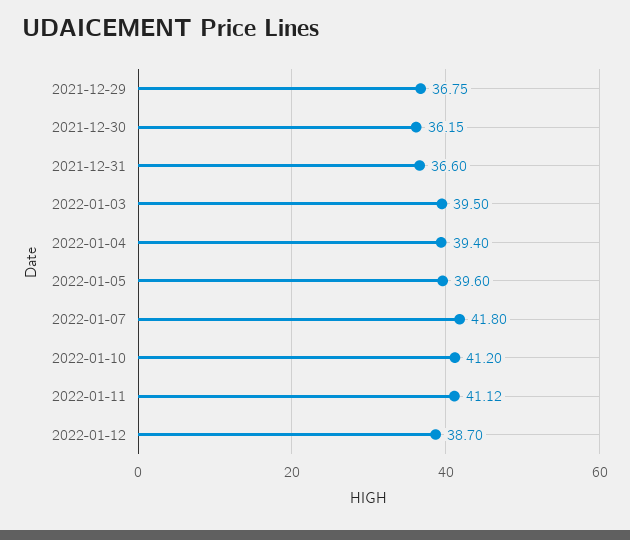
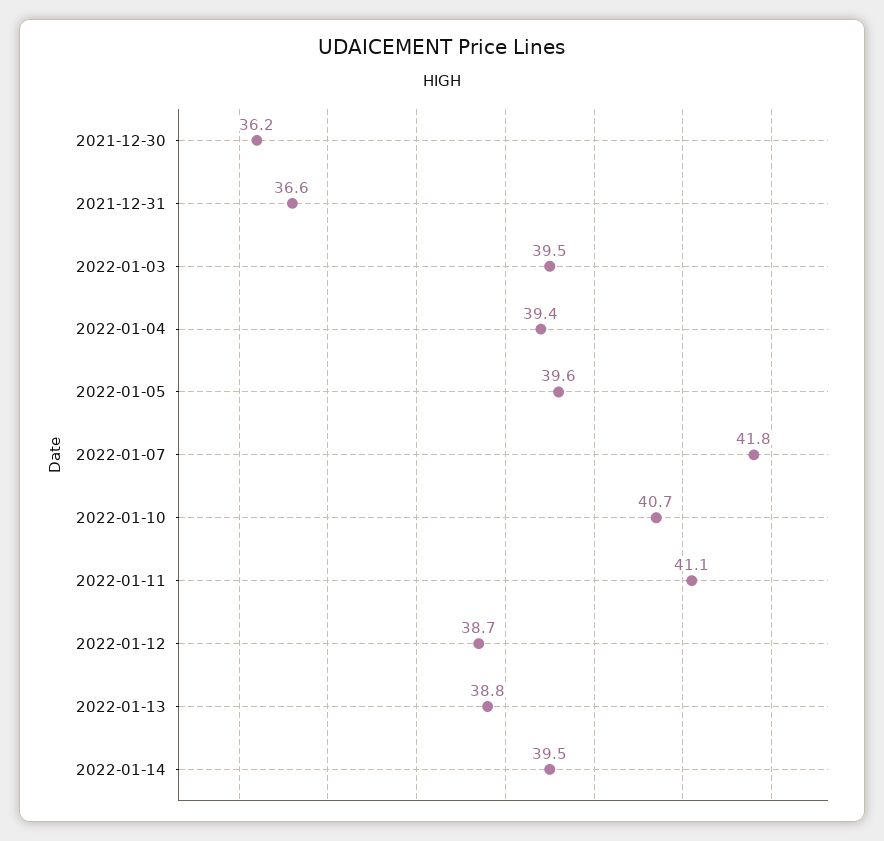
2021-12-29: 36.75 -> none
2022-01-10: 41.2 -> 40.7
2022-01-13: none -> 38.8
2022-01-14: none -> 39.5

